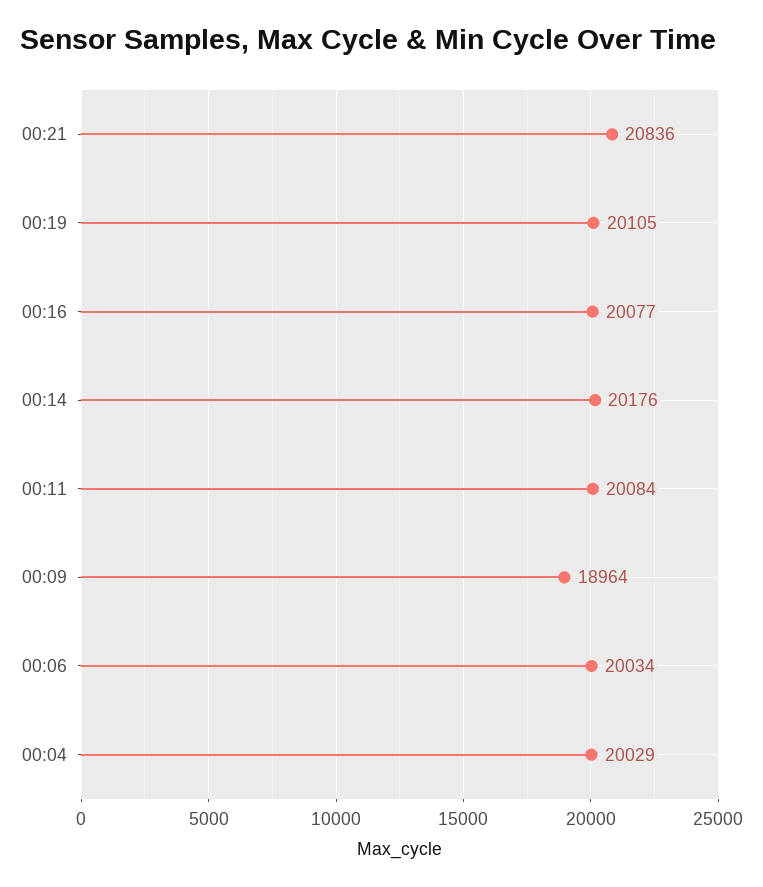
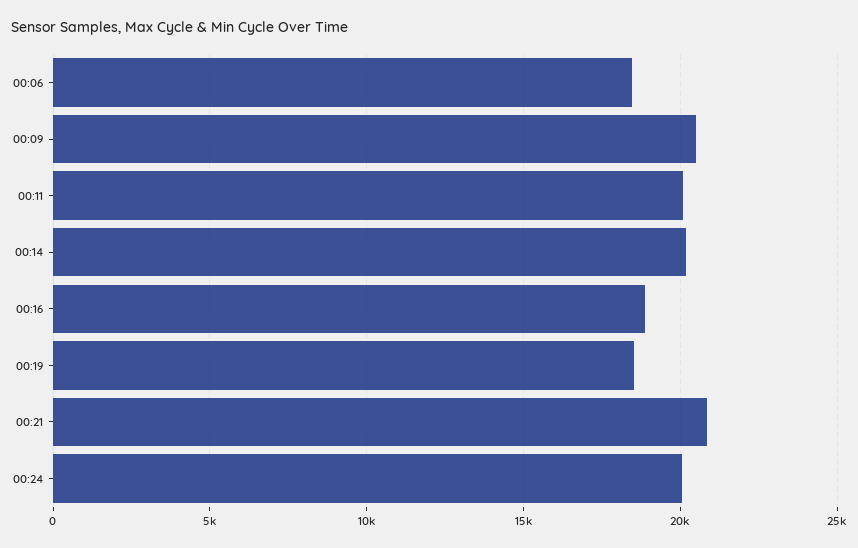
00:19: 20105 -> 18500
00:16: 20077 -> 19000
00:09: 18964 -> 20500
00:06: 20034 -> 18500
00:04: 20029 -> none
00:24: none -> 20000

